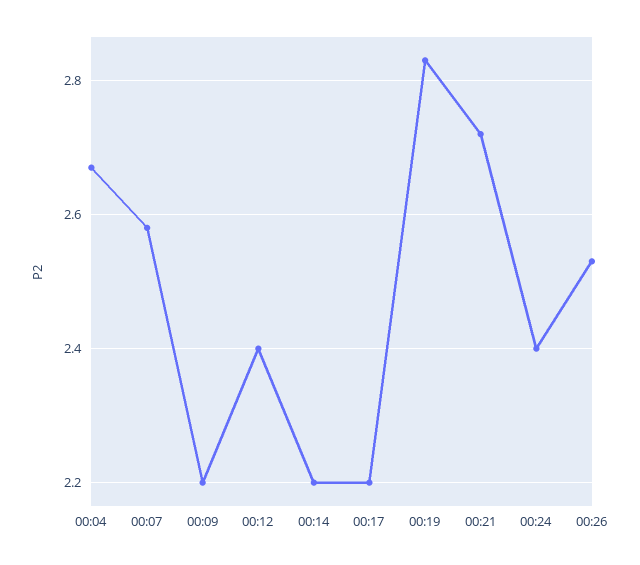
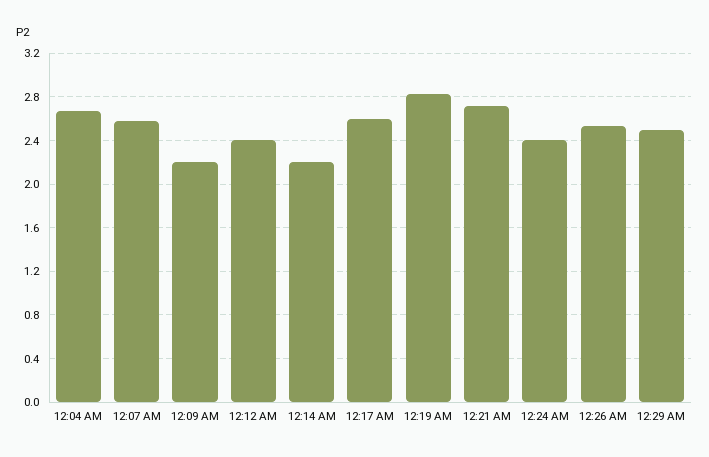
00:17: 2.2 -> 2.6
12:29 AM: none -> 2.5

